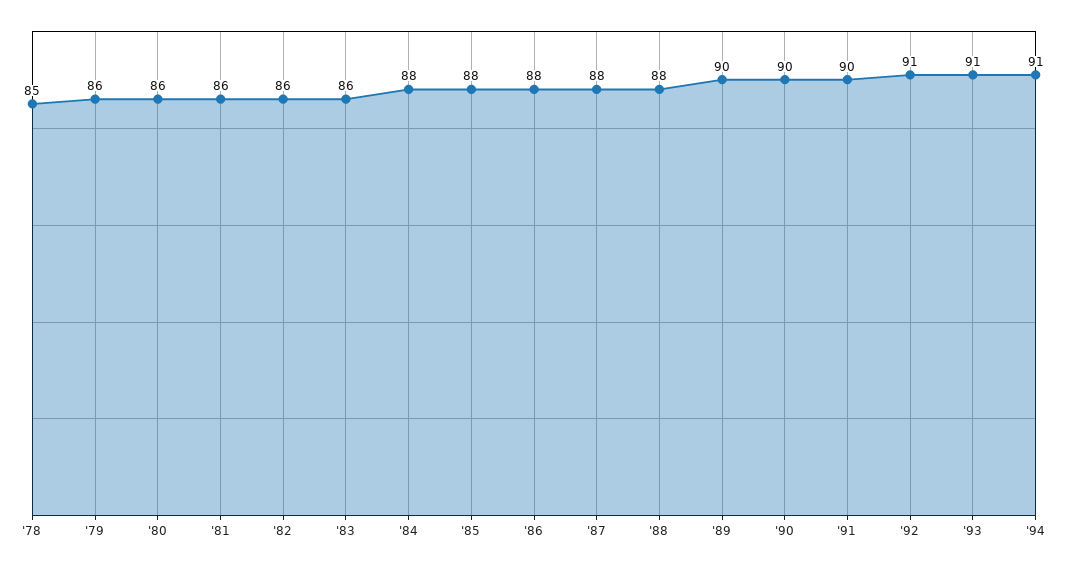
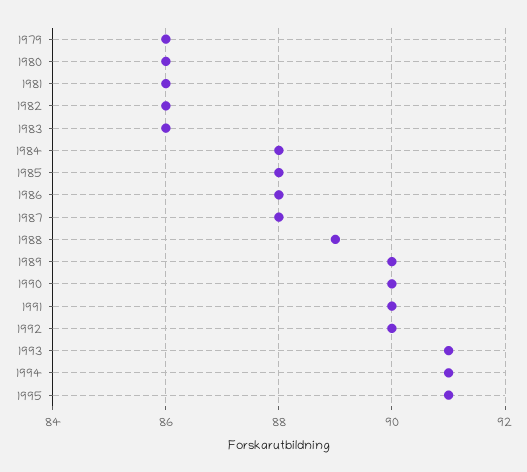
'78: 85 -> none
'88: 88 -> 89
'92: 91 -> 90
1995: none -> 91

